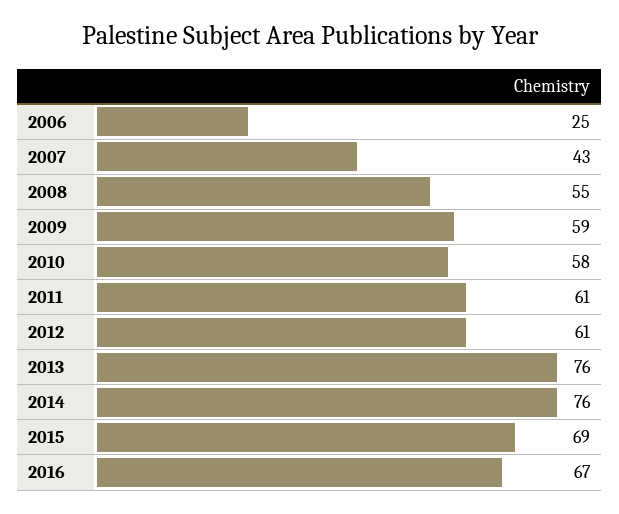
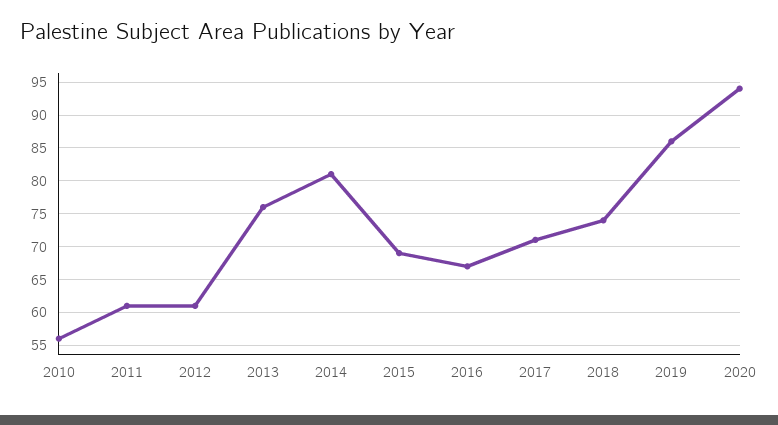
2006: 25 -> none
2007: 43 -> none
2008: 55 -> none
2009: 59 -> none
2010: 58 -> 56
2014: 76 -> 81
2017: none -> 71
2018: none -> 74
2019: none -> 86
2020: none -> 94

